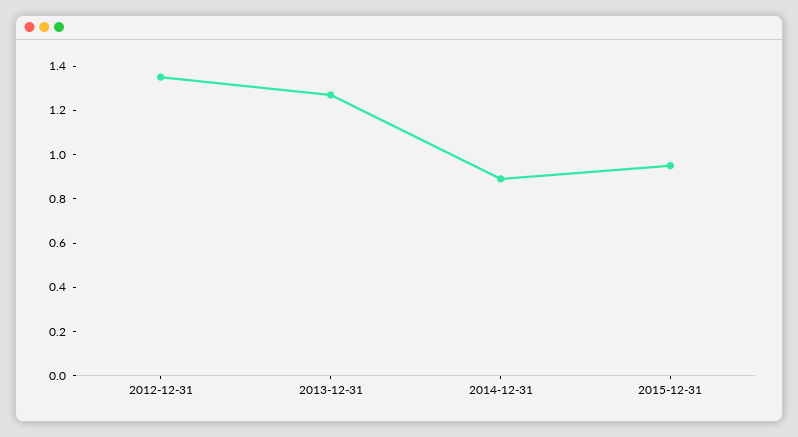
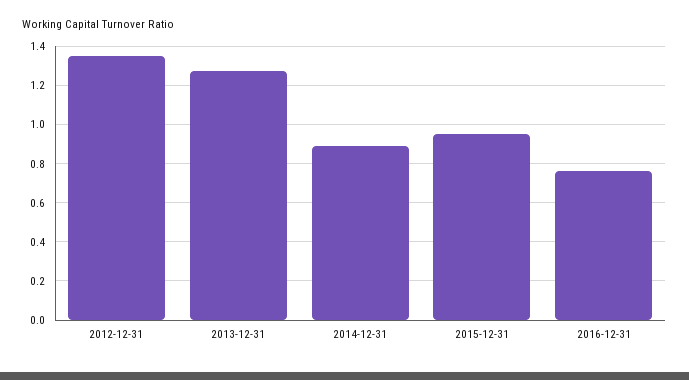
2016-12-31: none -> 0.75

